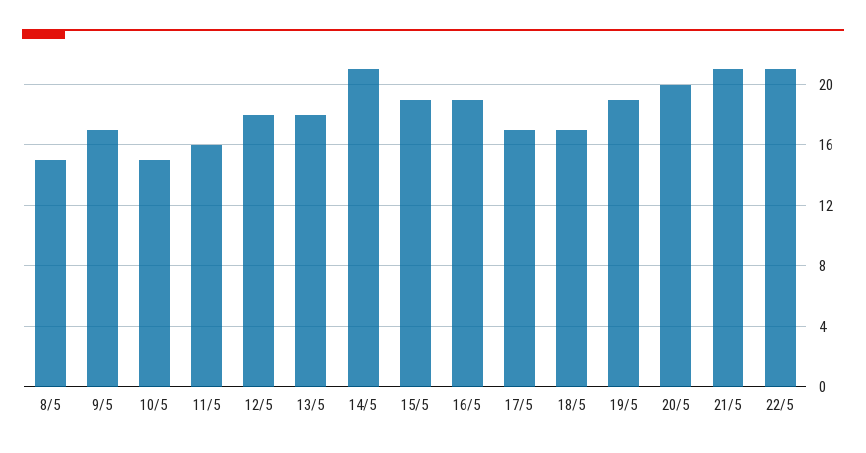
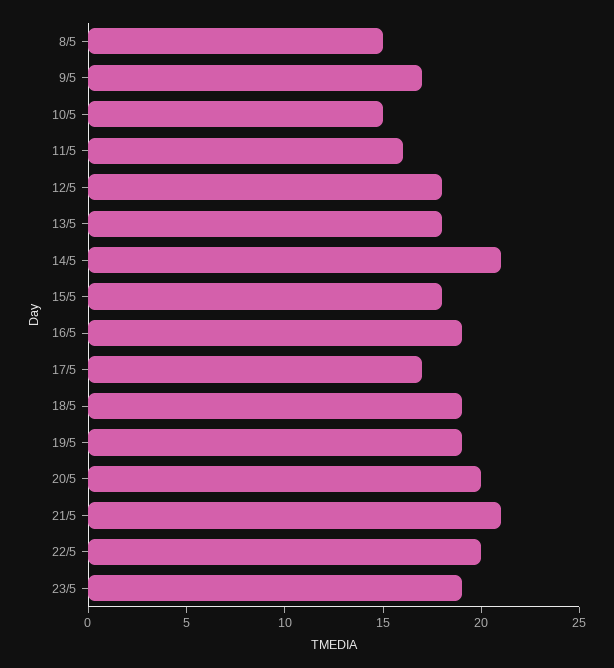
15/5: 19 -> 18
18/5: 17 -> 19
22/5: 21 -> 20
23/5: none -> 19

